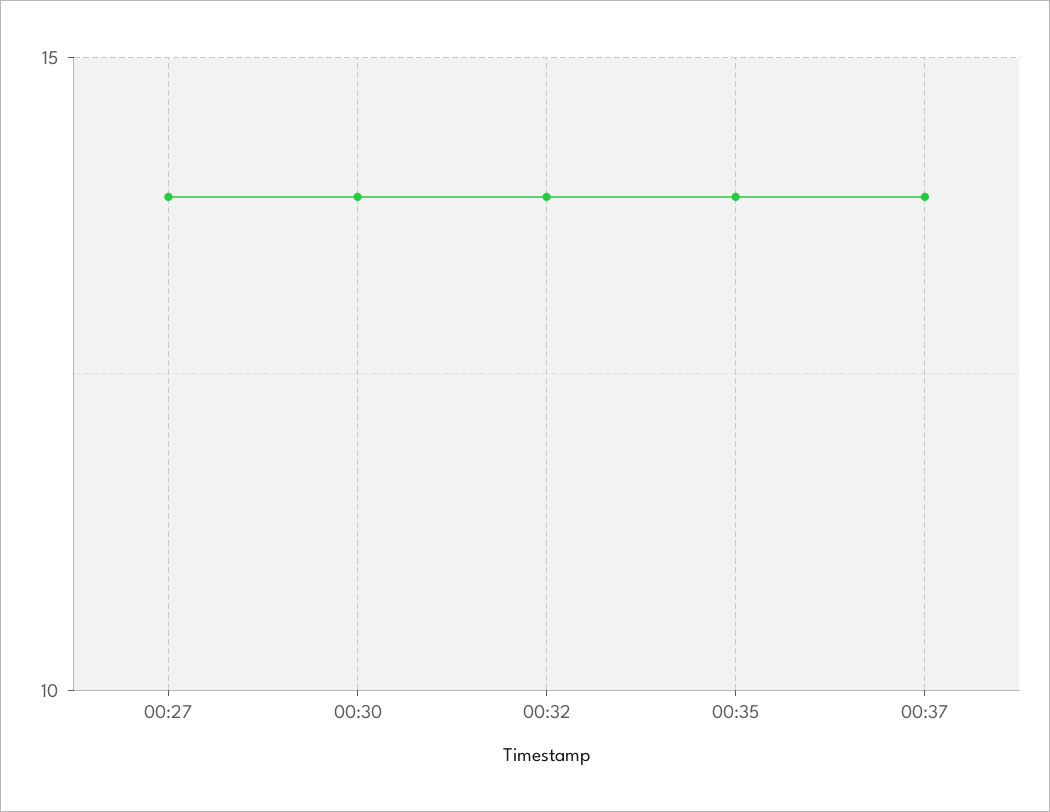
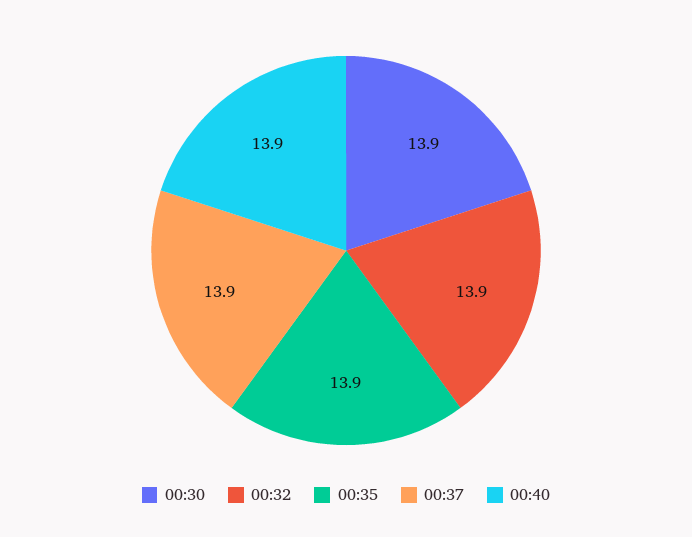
00:27: 14 -> none
00:40: none -> 13.9

